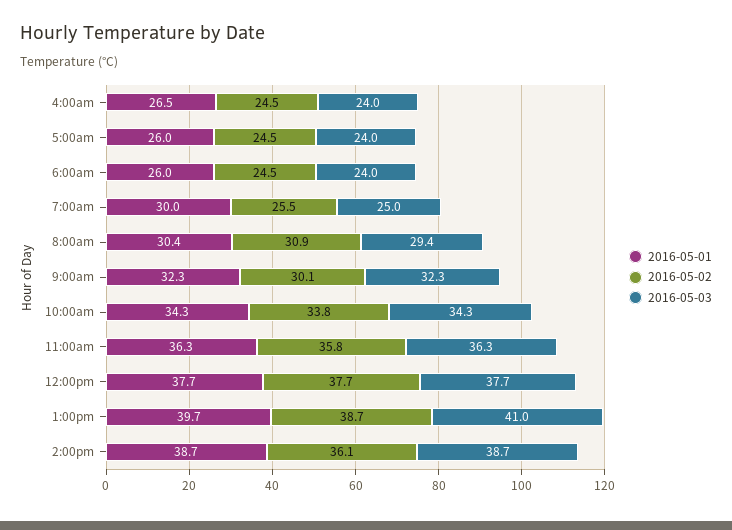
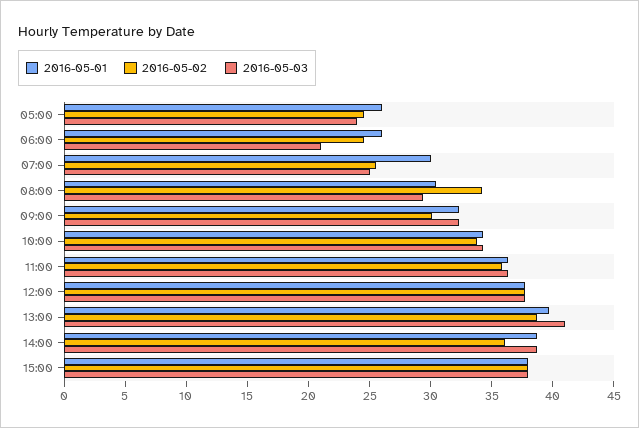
2016-05-01, 4:00am: 26.5 -> none
2016-05-02, 4:00am: 24.5 -> none
2016-05-03, 4:00am: 24 -> none
2016-05-03, 6:00am: 24 -> 21
2016-05-02, 8:00am: 30.9 -> 34
2016-05-01, 15:00: none -> 38
2016-05-02, 15:00: none -> 38
2016-05-03, 15:00: none -> 38

